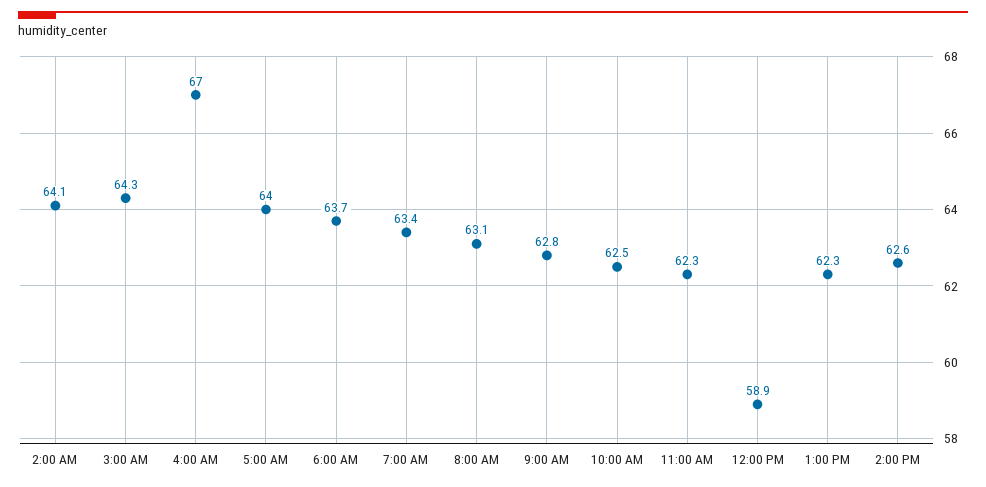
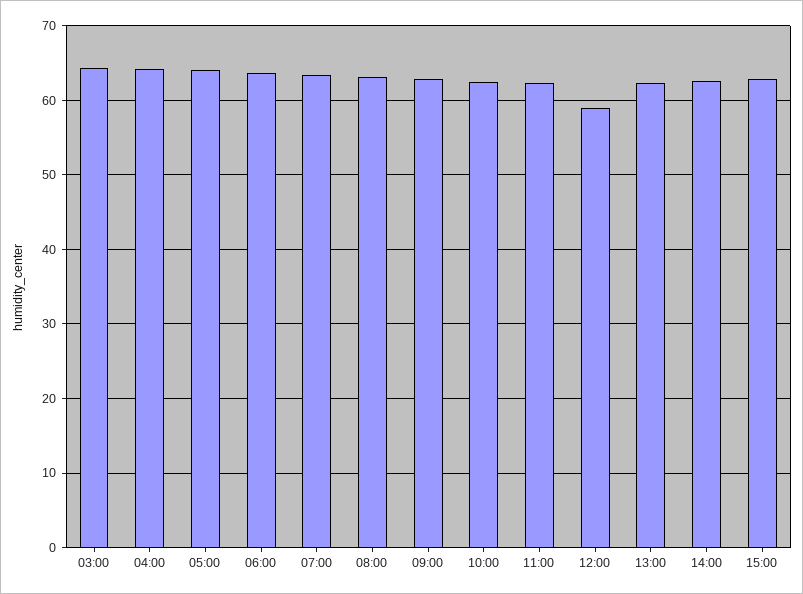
2:00 AM: 64.1 -> none
4:00 AM: 67 -> 64
15:00: none -> 63

